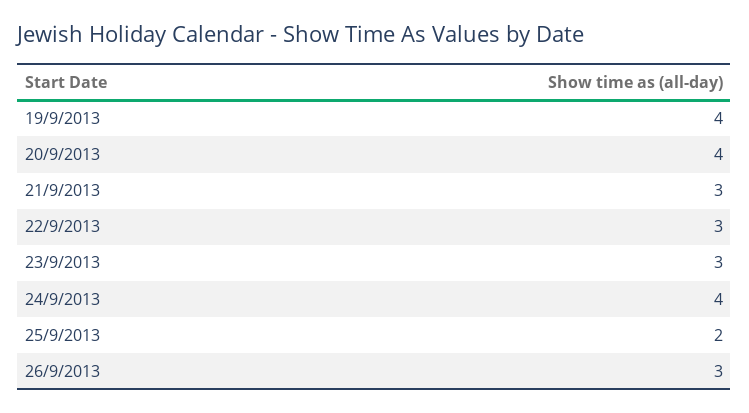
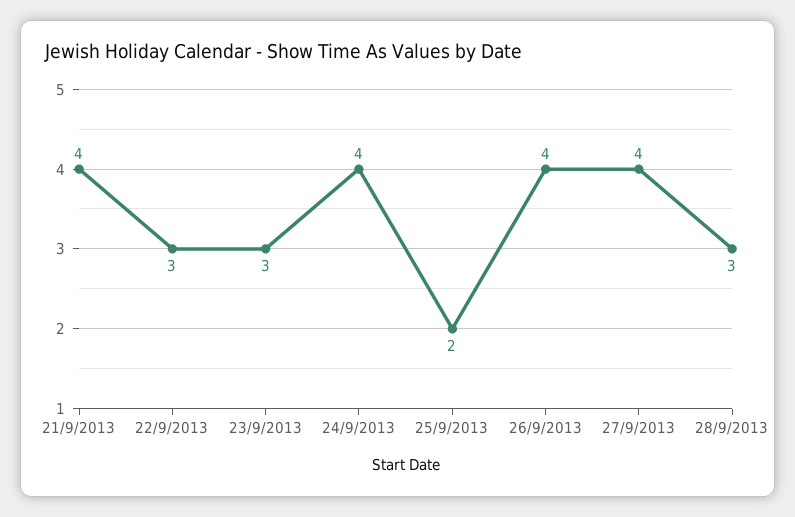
19/9/2013: 4 -> none
20/9/2013: 4 -> none
21/9/2013: 3 -> 4
26/9/2013: 3 -> 4
27/9/2013: none -> 4
28/9/2013: none -> 3

